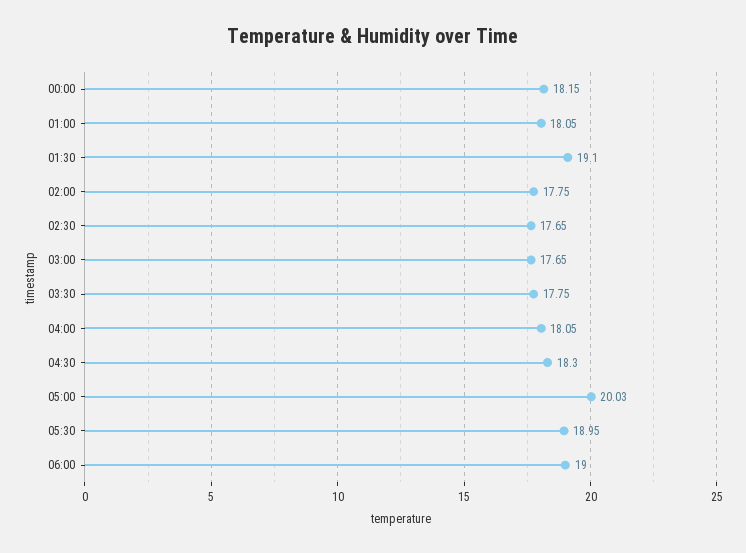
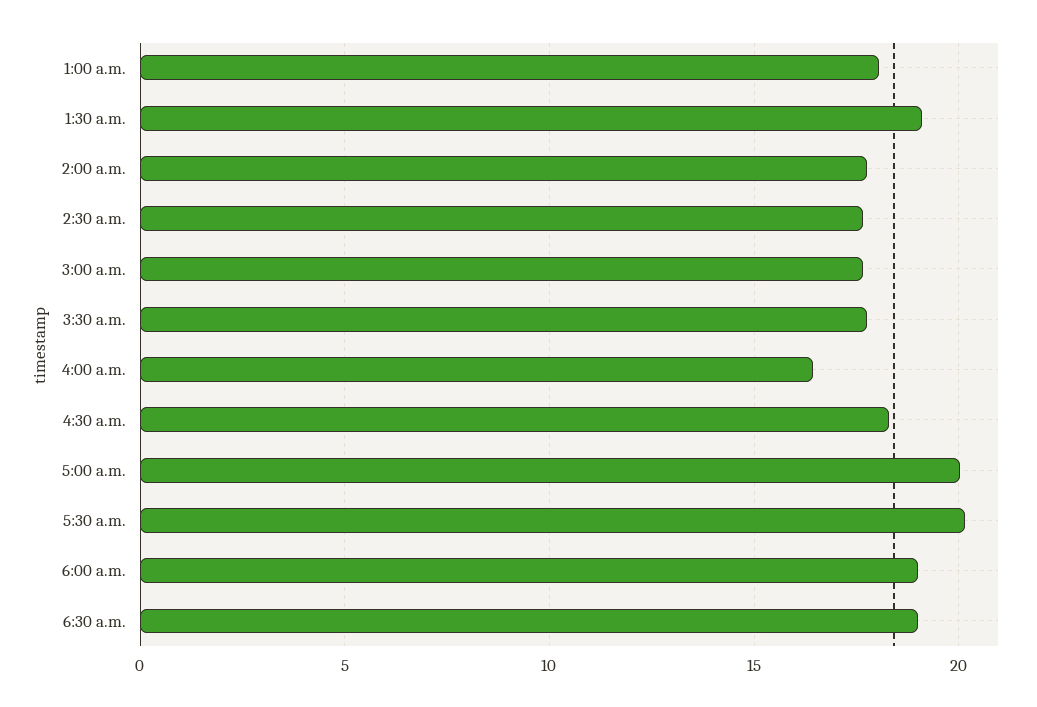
00:00: 18.15 -> none
04:00: 18.05 -> 16.5
05:30: 18.95 -> 20
6:30 a.m.: none -> 19

